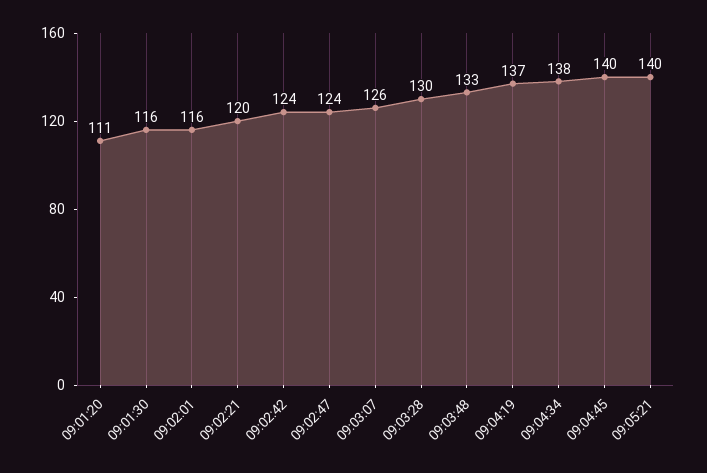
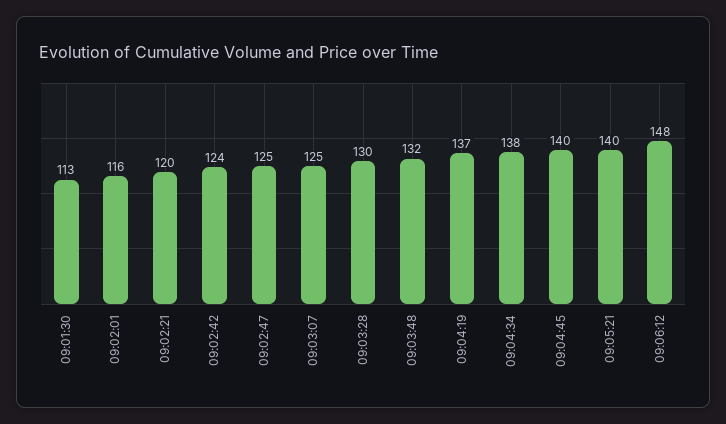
09:01:20: 111 -> none
09:01:30: 116 -> 113
09:02:47: 124 -> 125
09:03:07: 126 -> 125
09:03:48: 133 -> 132
09:06:12: none -> 148

